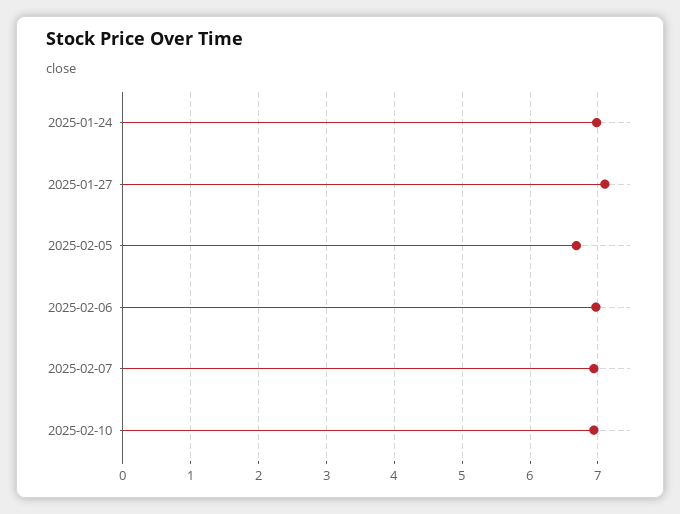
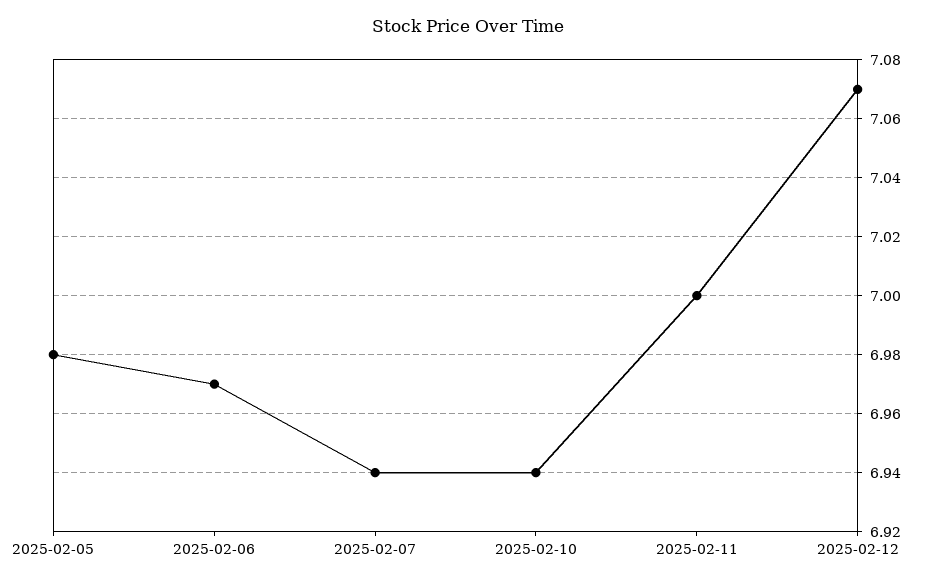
2025-01-24: 7 -> none
2025-01-27: 7.1 -> none
2025-02-05: 6.7 -> 6.98
2025-02-11: none -> 7
2025-02-12: none -> 7.07

